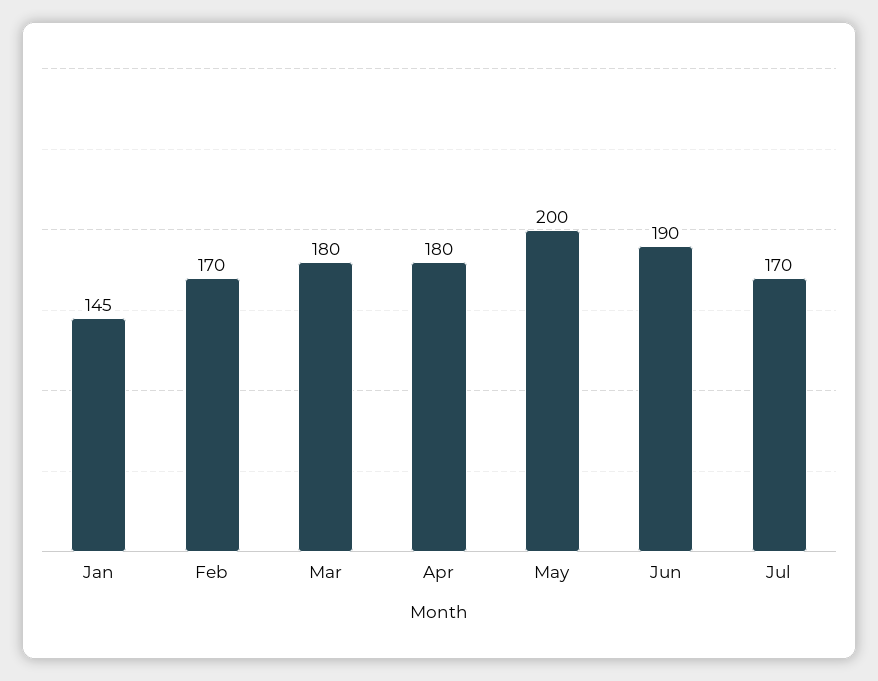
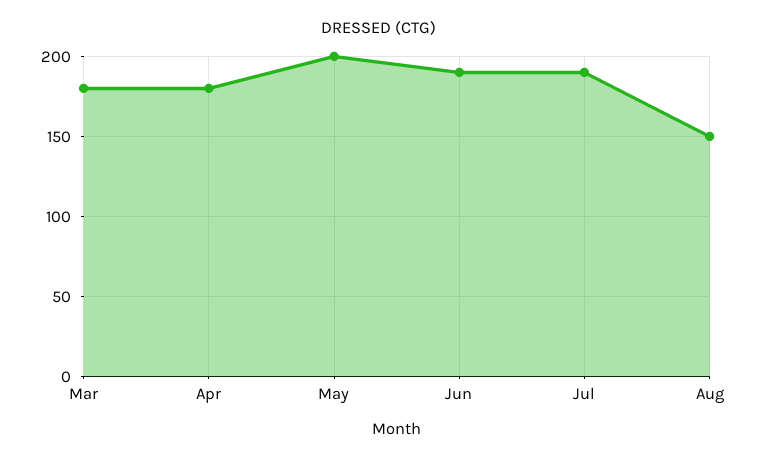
Jan: 145 -> none
Feb: 170 -> none
Jul: 170 -> 190
Aug: none -> 150

